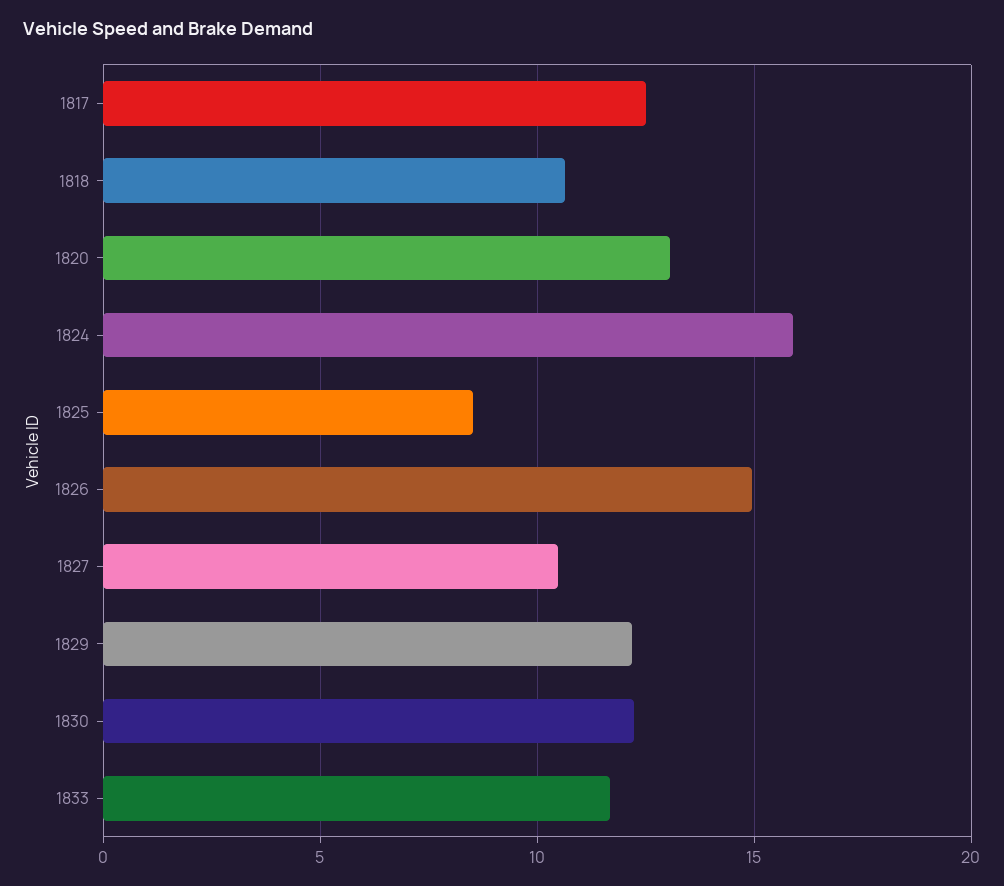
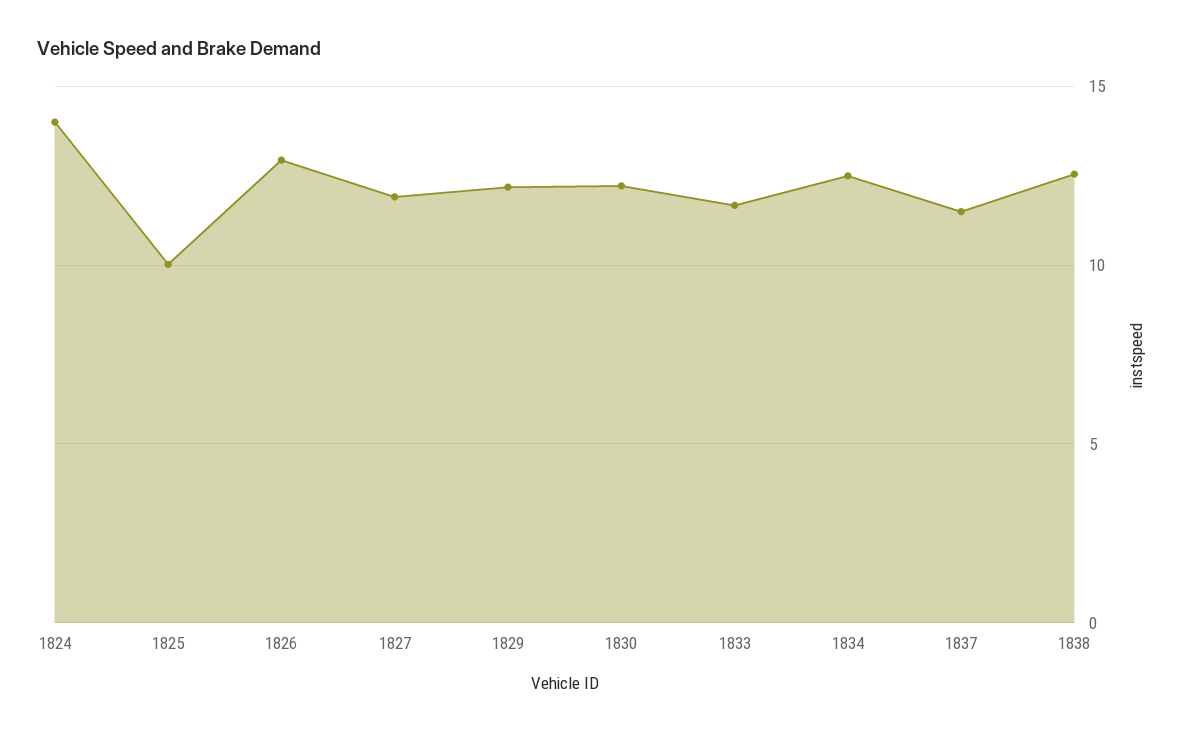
1817: 12.5 -> none
1818: 10.5 -> none
1820: 13 -> none
1824: 16 -> 14
1825: 8.5 -> 10
1826: 15 -> 13
1827: 10.5 -> 12
1834: none -> 12.5
1837: none -> 11.5
1838: none -> 12.5

